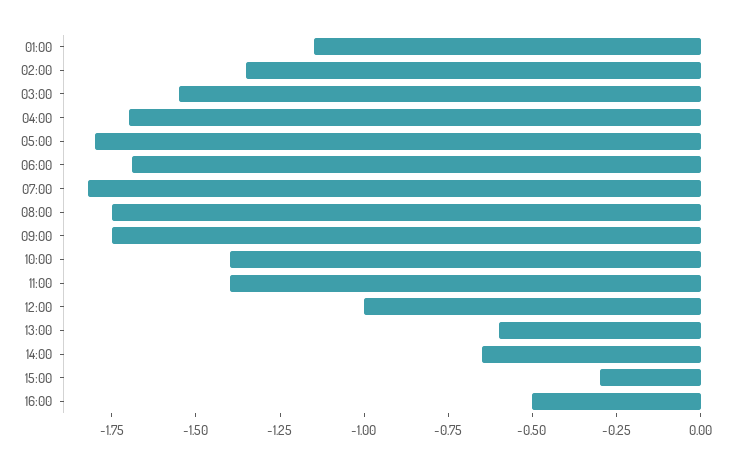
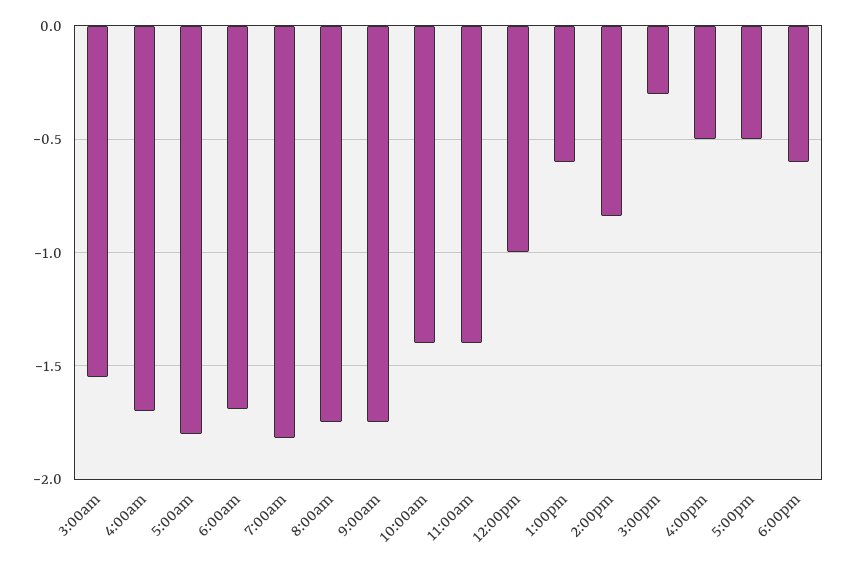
01:00: -1.15 -> none
02:00: -1.35 -> none
14:00: -0.65 -> -0.85
5:00pm: none -> -0.5
6:00pm: none -> -0.6

